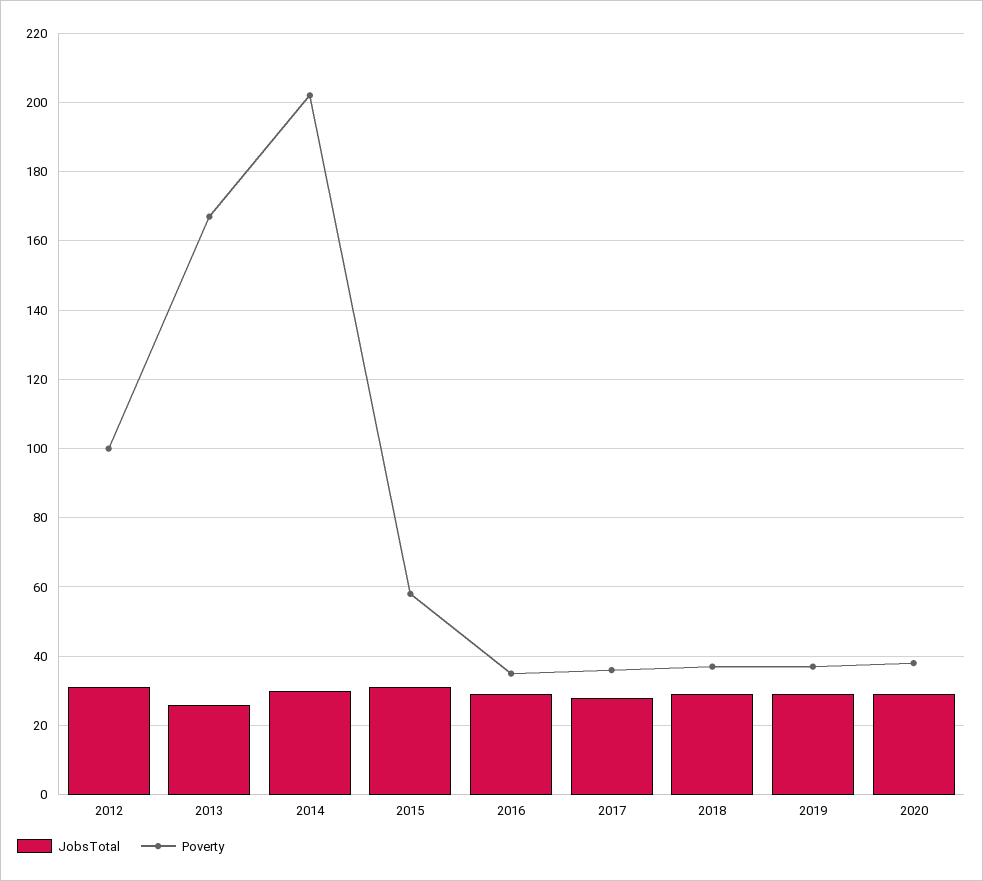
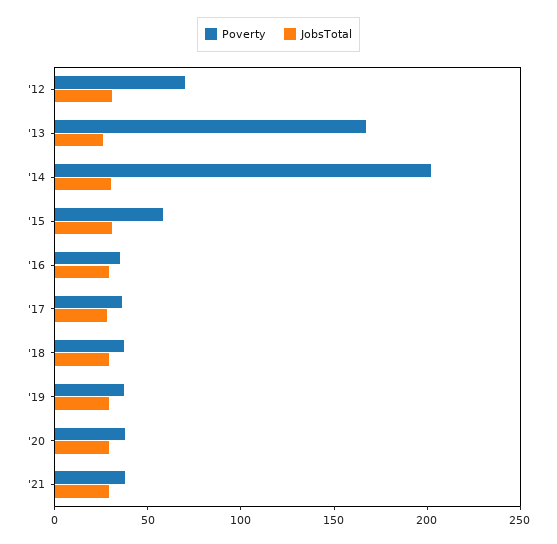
Poverty, 2012: 100 -> 70
Poverty, '21: none -> 40
JobsTotal, '21: none -> 30

